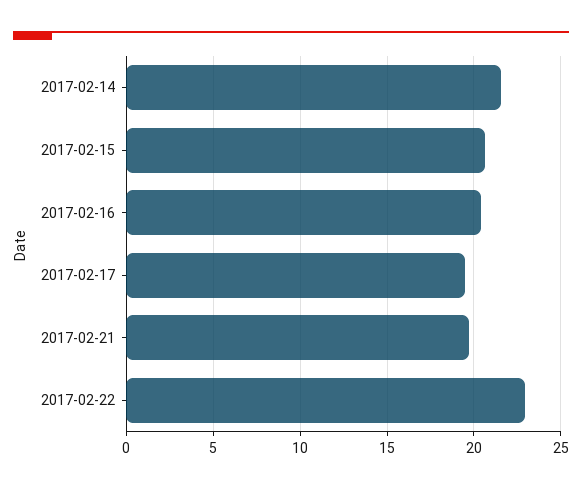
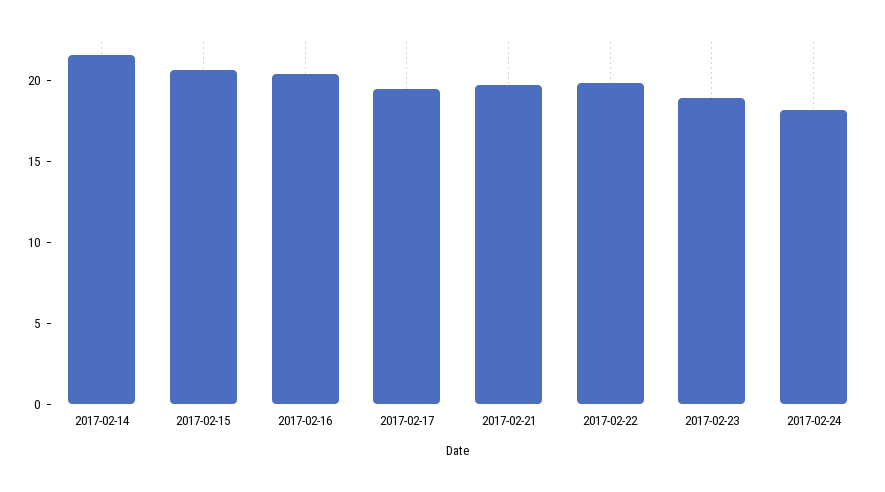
2017-02-22: 23 -> 20
2017-02-23: none -> 19
2017-02-24: none -> 18

